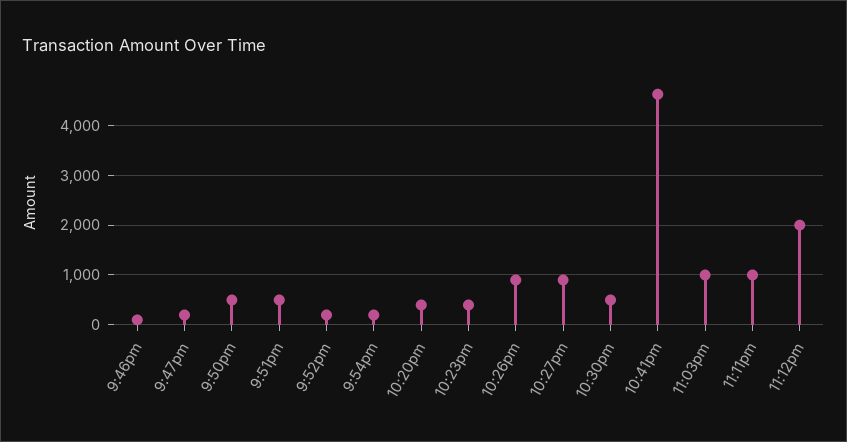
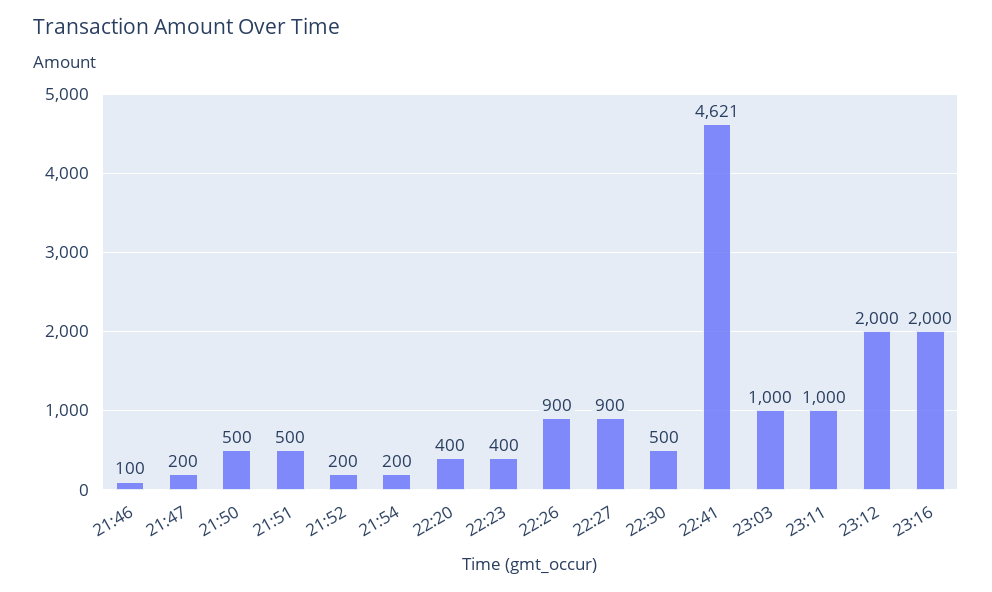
23:16: none -> 2000

